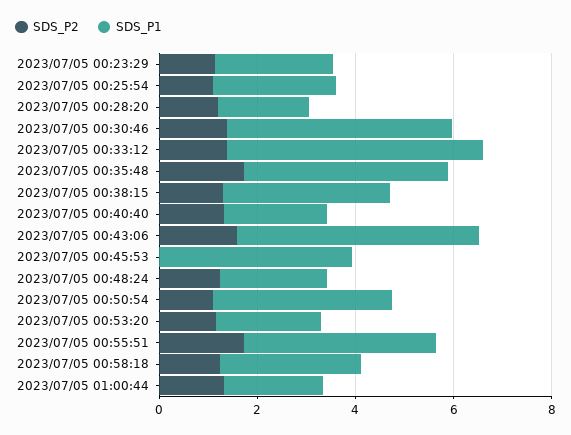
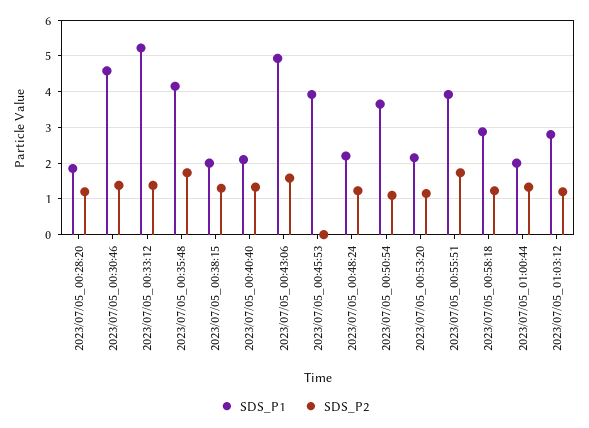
SDS_P2, 2023/07/05 00:23:29: 1 -> none
SDS_P1, 2023/07/05 00:23:29: 2.5 -> none
SDS_P2, 2023/07/05 00:25:54: 1 -> none
SDS_P1, 2023/07/05 00:25:54: 2.5 -> none
SDS_P1, 2023/07/05 00:38:15: 3.5 -> 2
SDS_P1, 2023/07/05_01:03:12: none -> 2.8
SDS_P2, 2023/07/05_01:03:12: none -> 1.2

